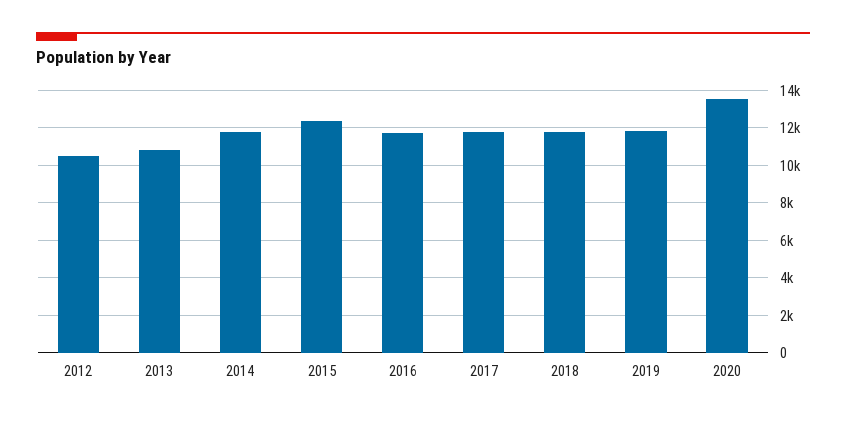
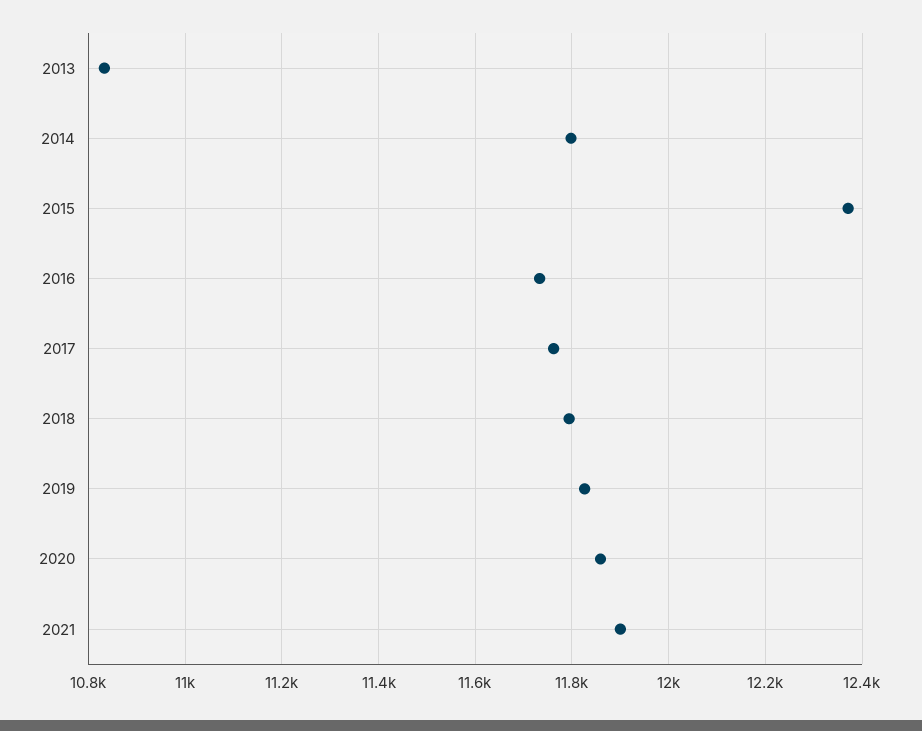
2012: 10500 -> none
2020: 13500 -> 11860
2021: none -> 11900

